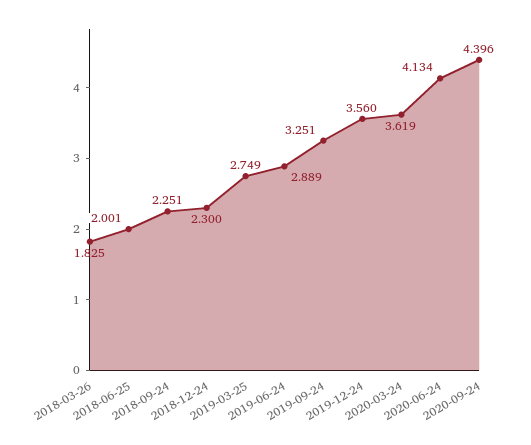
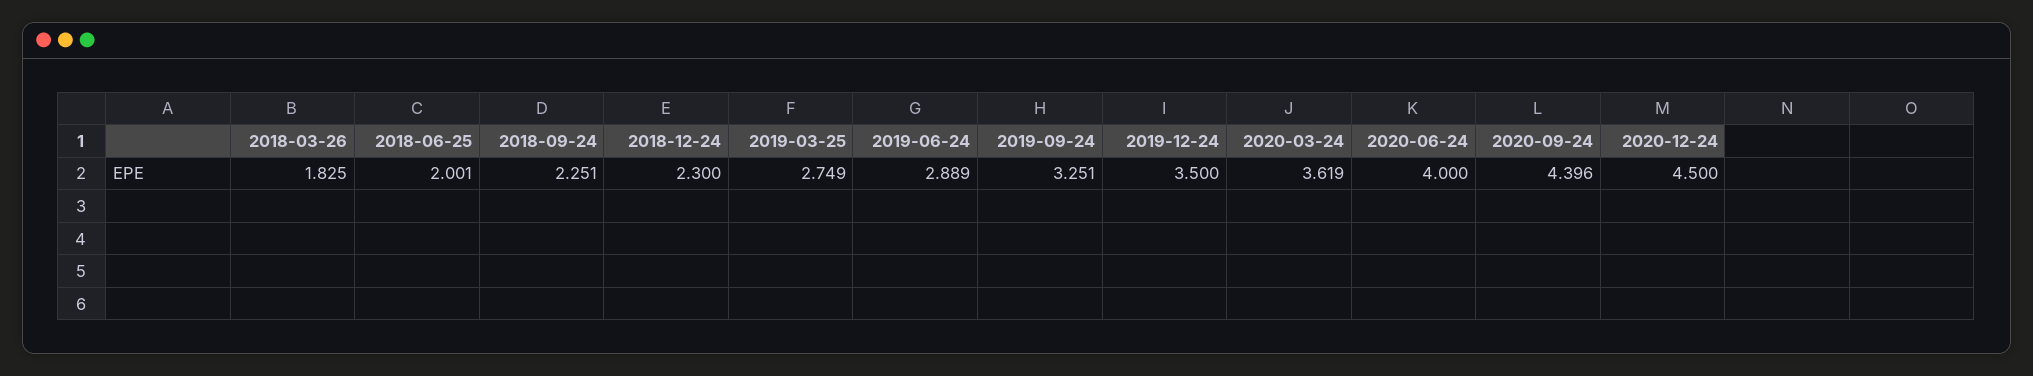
2019-12-24: 3.56 -> 3.5
2020-06-24: 4.134 -> 4
2020-12-24: none -> 4.5

